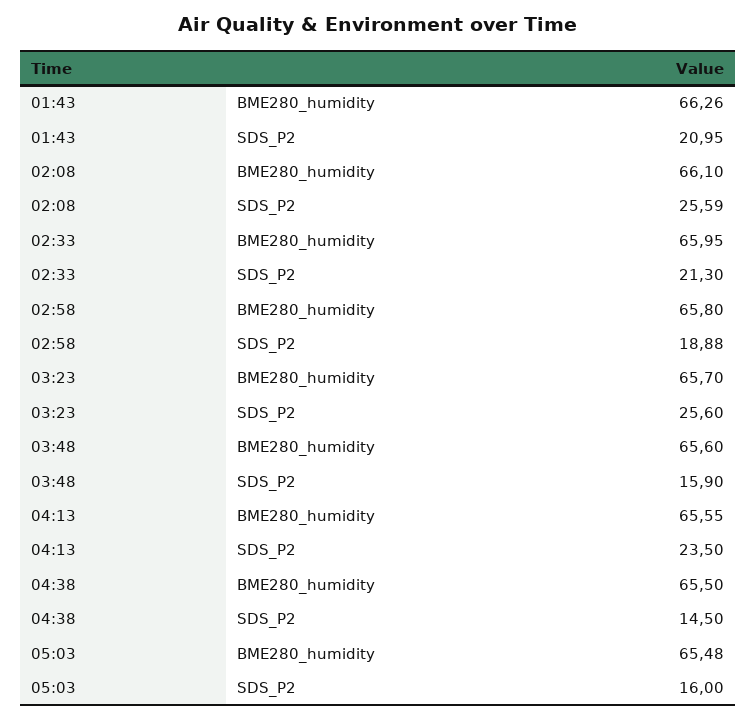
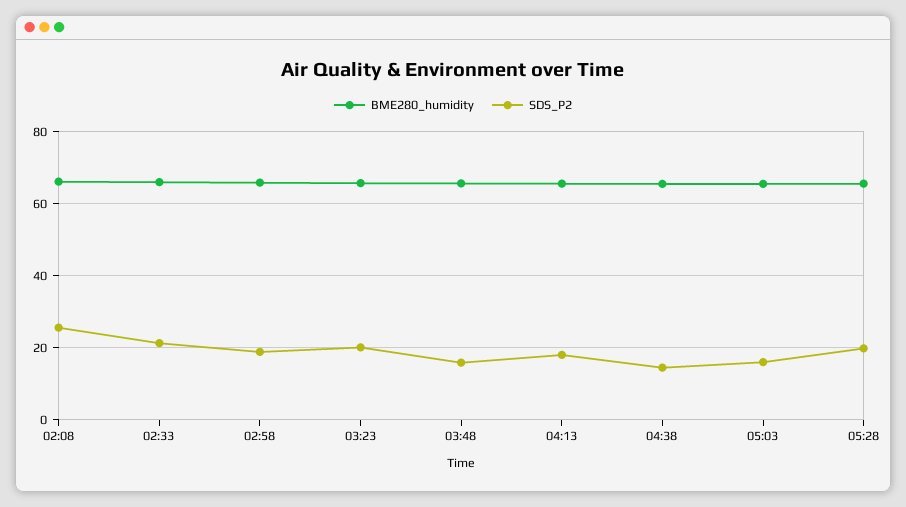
BME280_humidity, 01:43: 66.26 -> none
SDS_P2, 01:43: 20.95 -> none
SDS_P2, 03:23: 25.6 -> 20
SDS_P2, 04:13: 23.5 -> 18
BME280_humidity, 05:28: none -> 66
SDS_P2, 05:28: none -> 20

